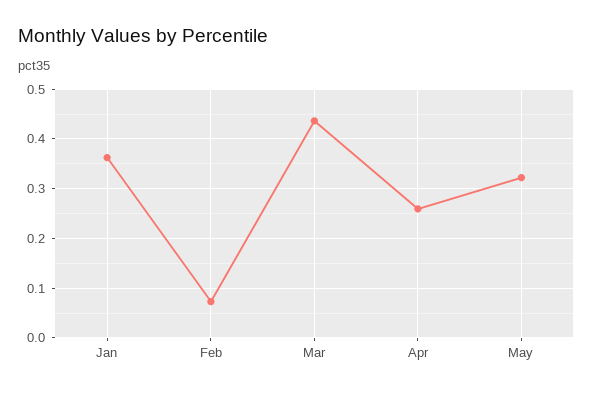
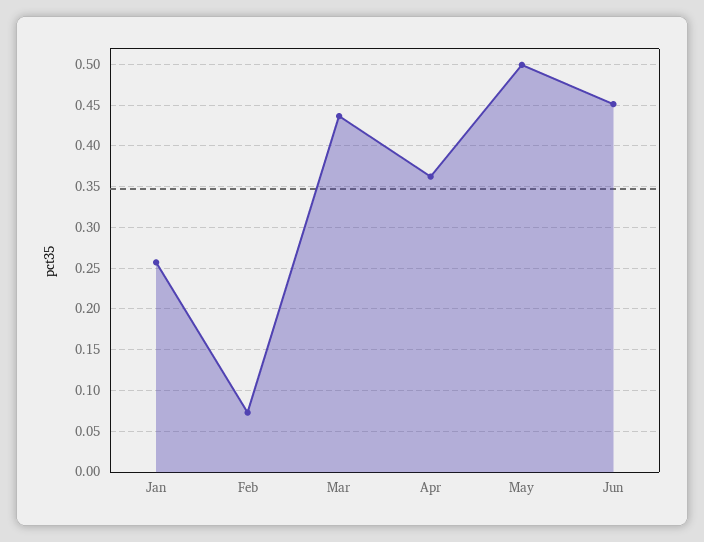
Jan: 0.36 -> 0.26
Apr: 0.26 -> 0.36
May: 0.32 -> 0.5
Jun: none -> 0.45

